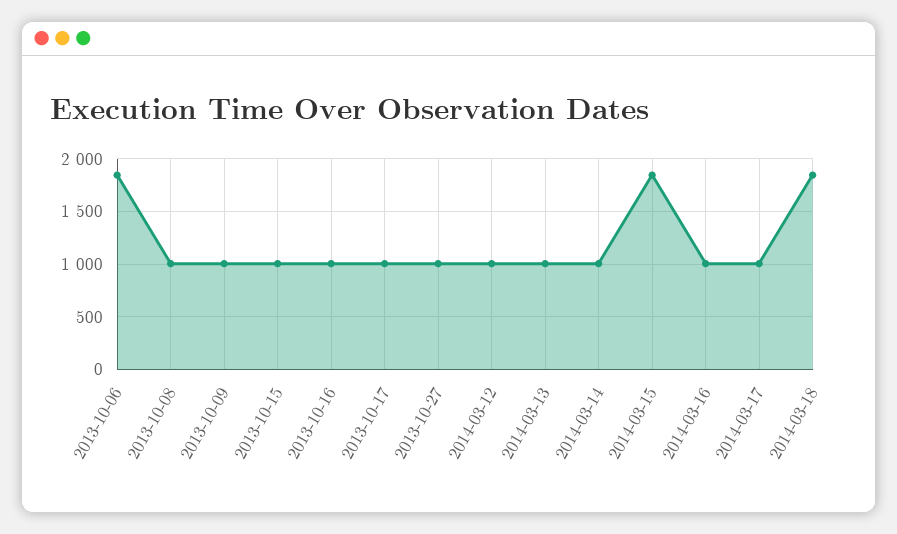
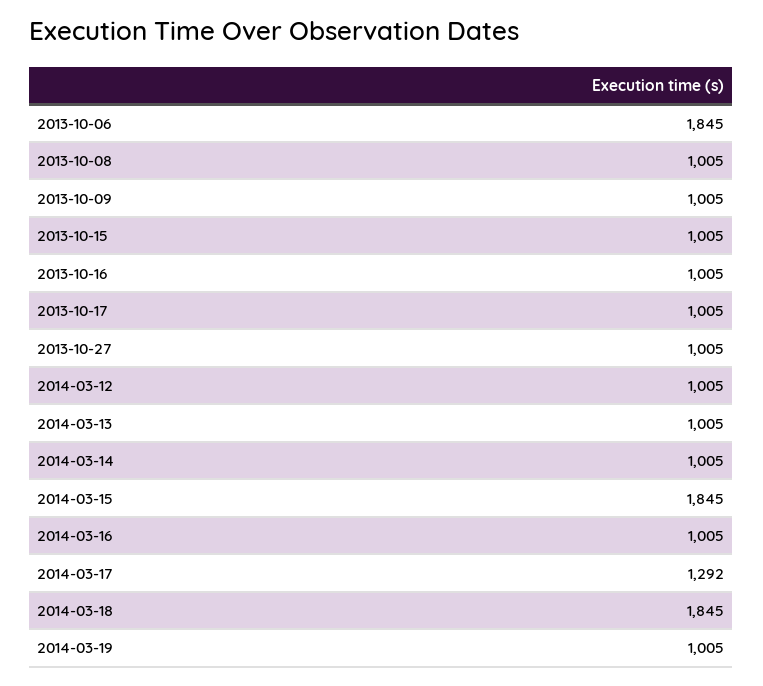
2014-03-17: 1000 -> 1292
2014-03-19: none -> 1005

